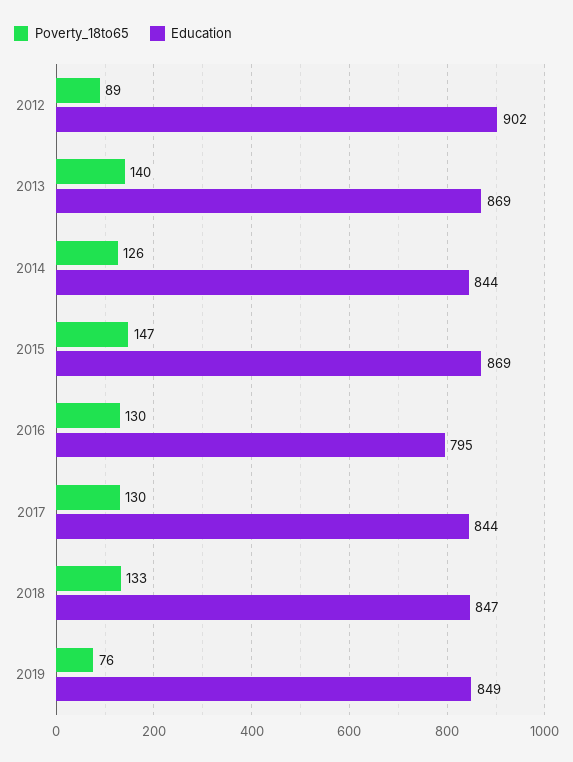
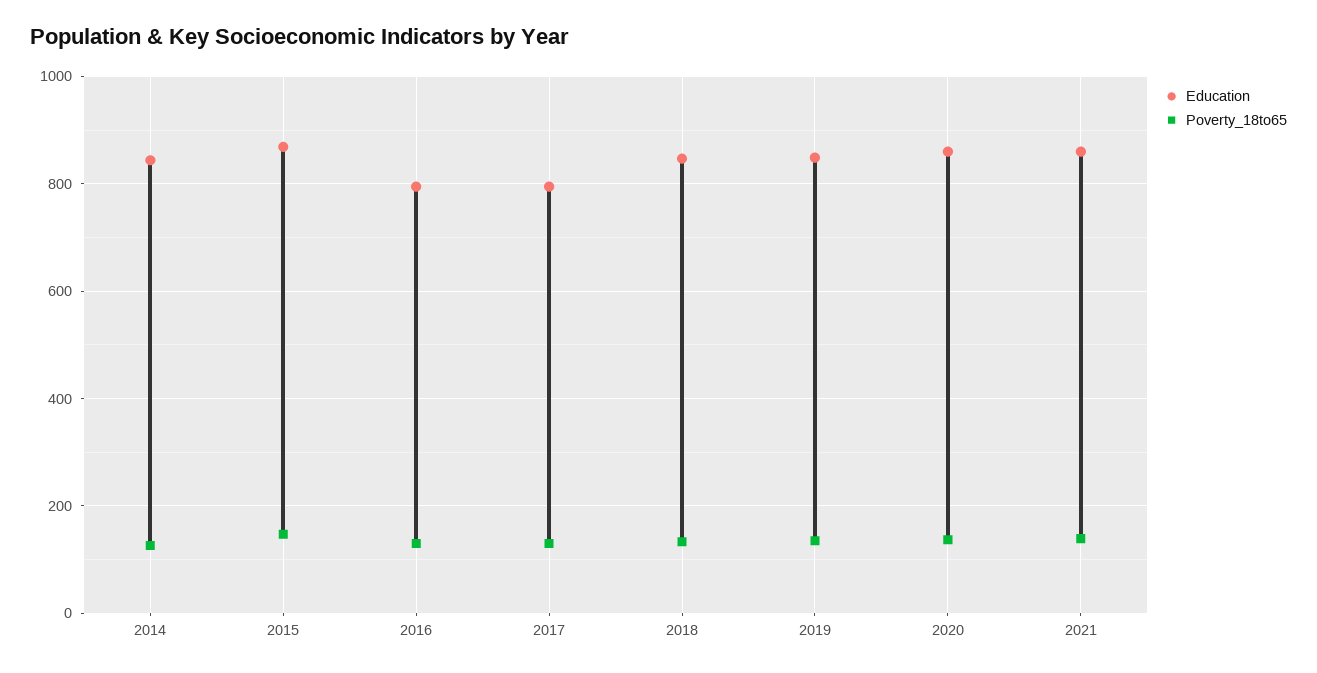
Poverty_18to65, 2012: 89 -> none
Education, 2012: 902 -> none
Poverty_18to65, 2013: 140 -> none
Education, 2013: 869 -> none
Education, 2017: 844 -> 800
Poverty_18to65, 2019: 76 -> 140
Education, 2020: none -> 860
Poverty_18to65, 2020: none -> 140
Education, 2021: none -> 860
Poverty_18to65, 2021: none -> 140

